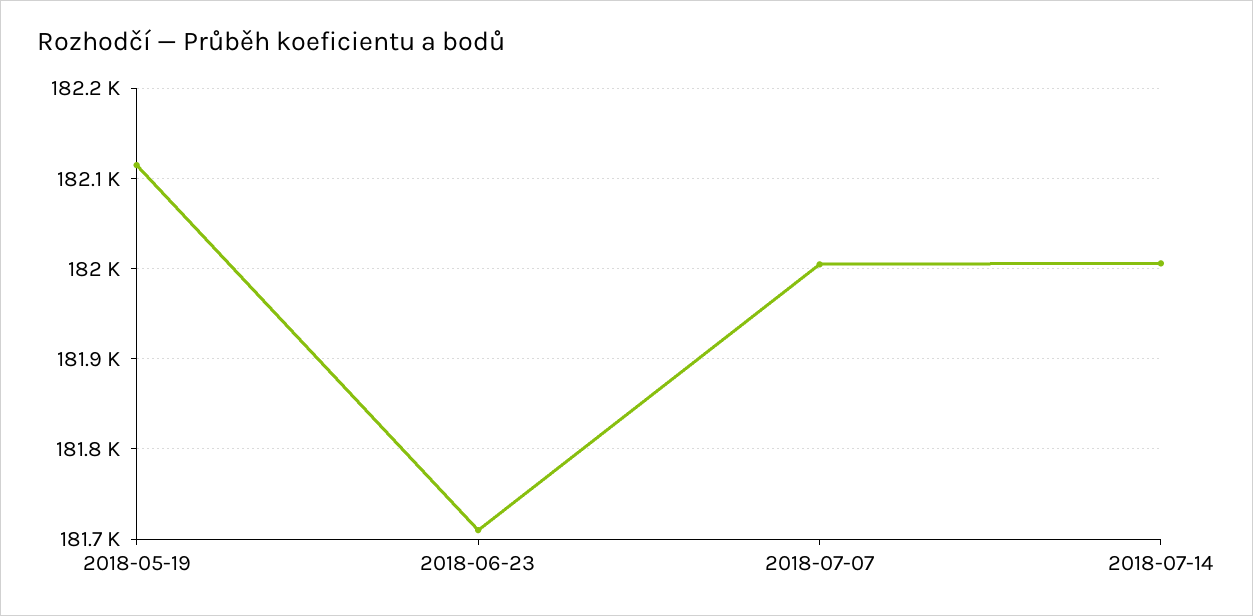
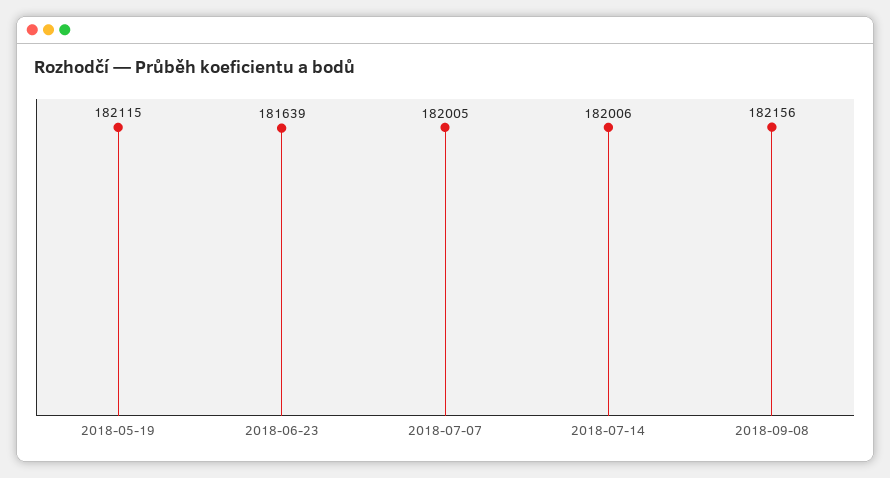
2018-06-23: 181710 -> 181639
2018-09-08: none -> 182156

